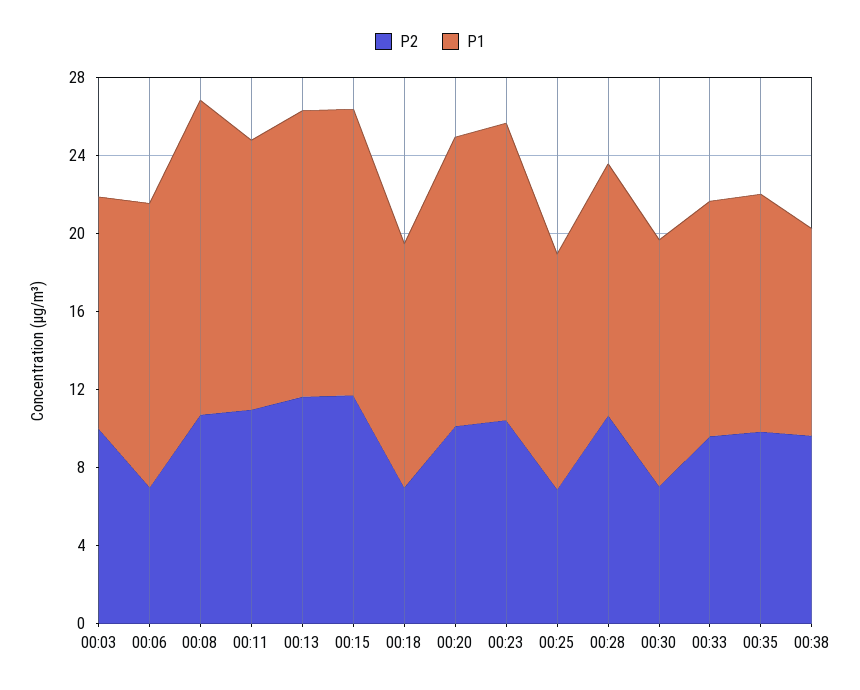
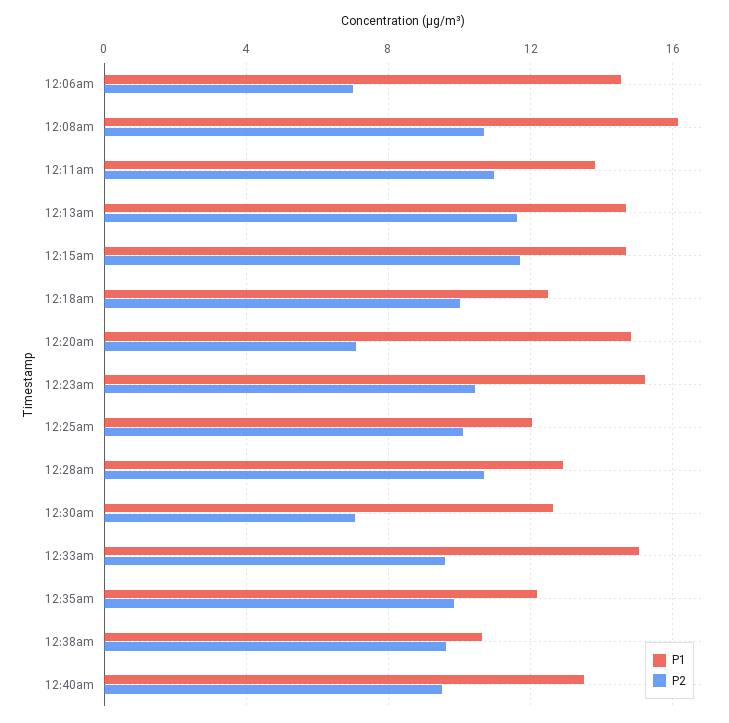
P2, 00:03: 10 -> none
P1, 00:03: 12 -> none
P2, 00:18: 7 -> 10
P2, 00:20: 10 -> 7
P2, 00:25: 7 -> 10
P1, 00:33: 12 -> 15
P1, 12:40am: none -> 13.5
P2, 12:40am: none -> 9.5

